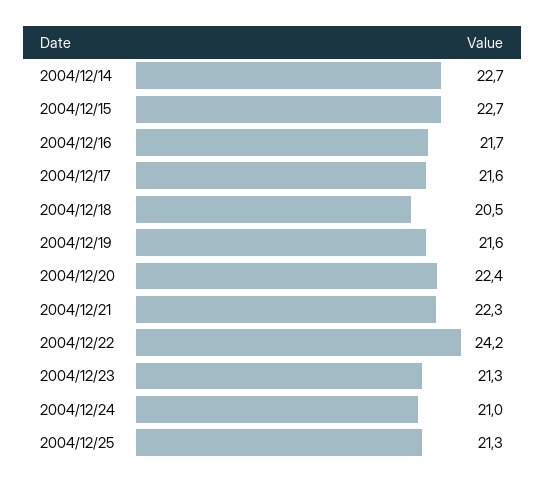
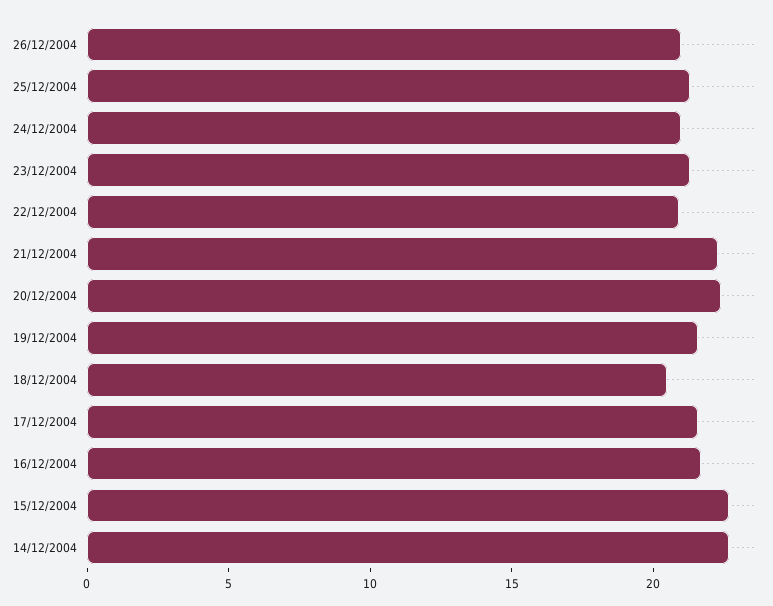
2004/12/22: 24.2 -> 21
26/12/2004: none -> 21

